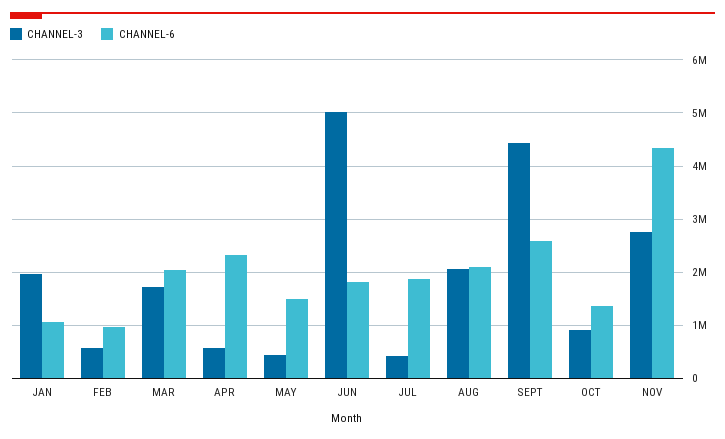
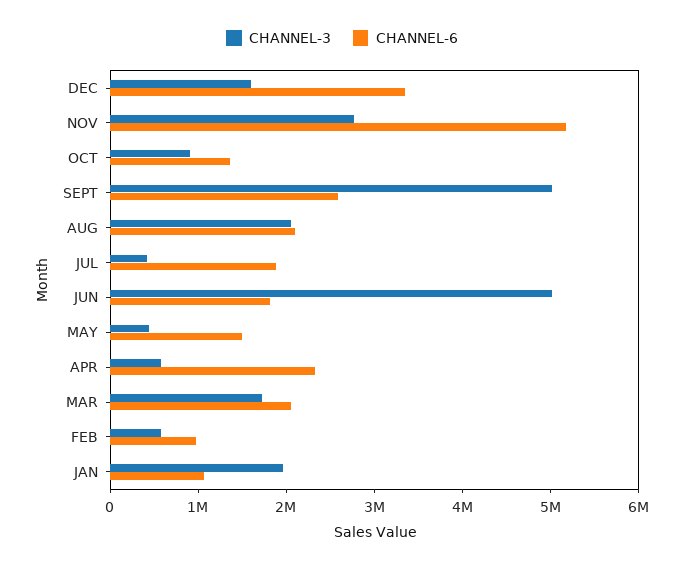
CHANNEL-3, SEPT: 4400000 -> 5000000
CHANNEL-6, NOV: 4400000 -> 5200000
CHANNEL-3, DEC: none -> 1600000
CHANNEL-6, DEC: none -> 3400000

